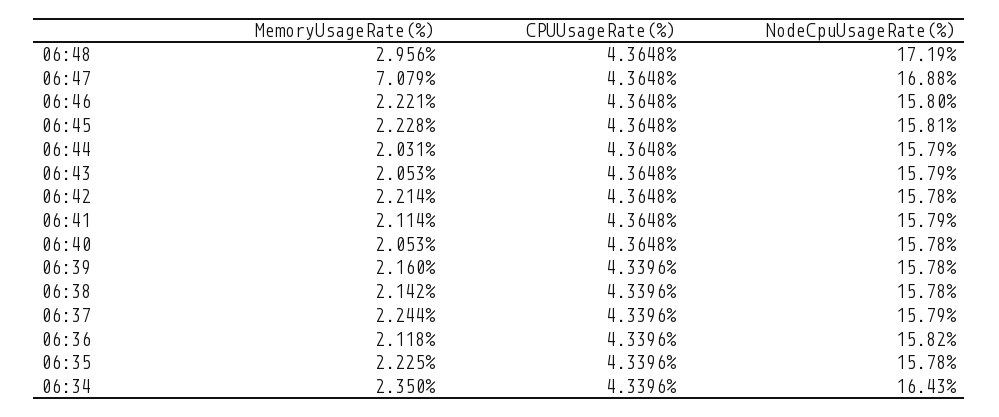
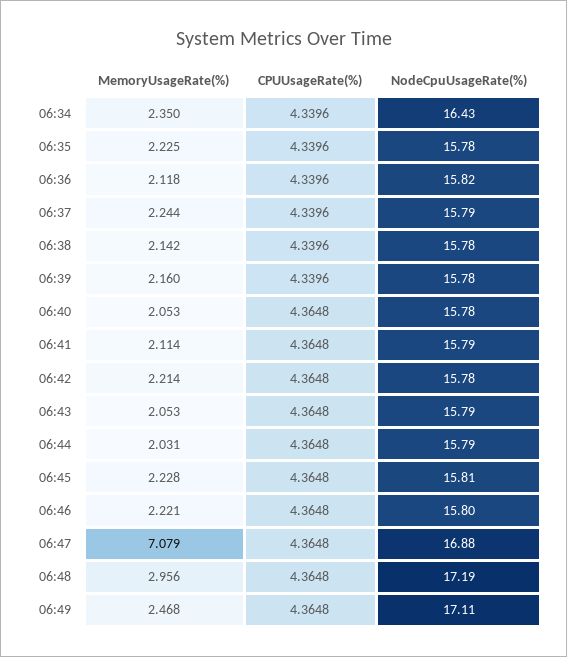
MemoryUsageRate(%), 06:49: none -> 2.468
CPUUsageRate(%), 06:49: none -> 4.3648
NodeCpuUsageRate(%), 06:49: none -> 17.11

